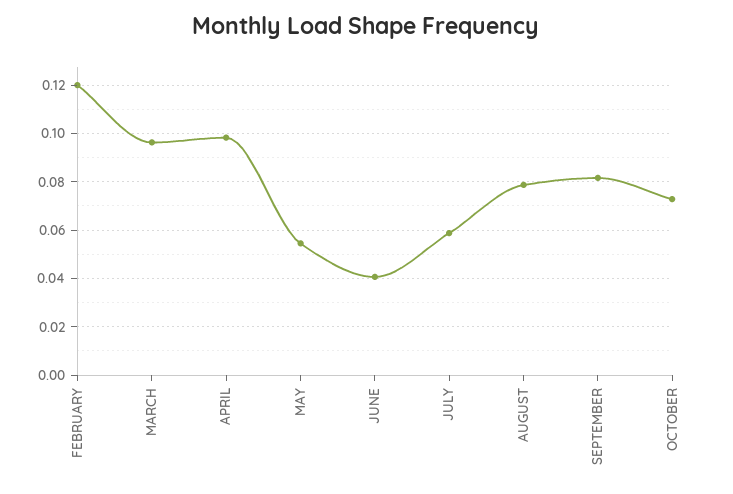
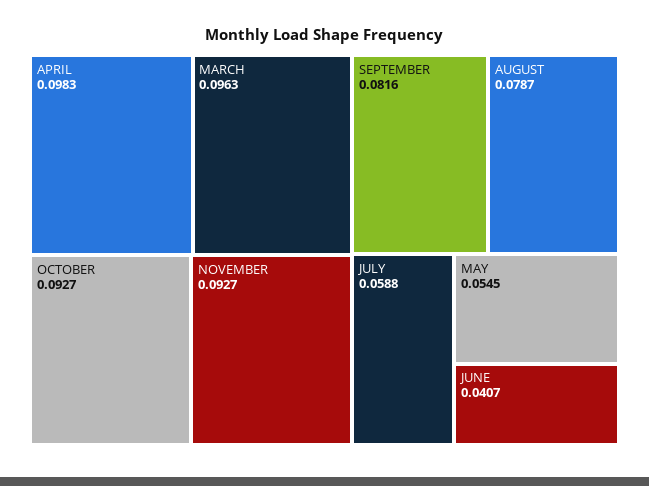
FEBRUARY: 0.12 -> none
OCTOBER: 0.0725 -> 0.0927
NOVEMBER: none -> 0.0927

